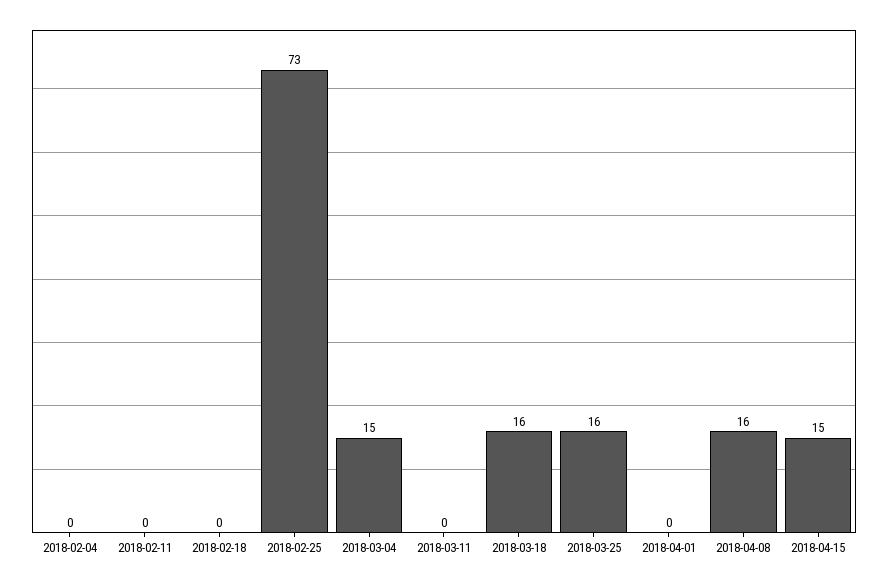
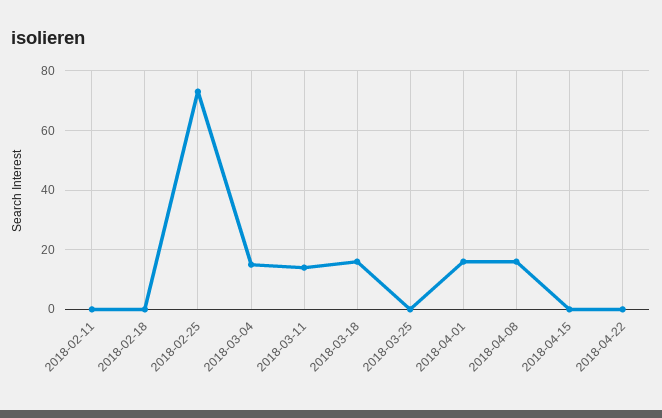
2018-02-04: 0 -> none
2018-03-11: 0 -> 15
2018-03-25: 16 -> 0
2018-04-01: 0 -> 15
2018-04-15: 15 -> 0
2018-04-22: none -> 0

